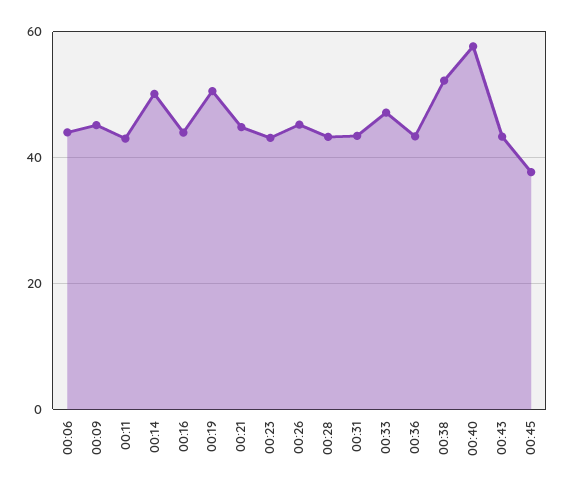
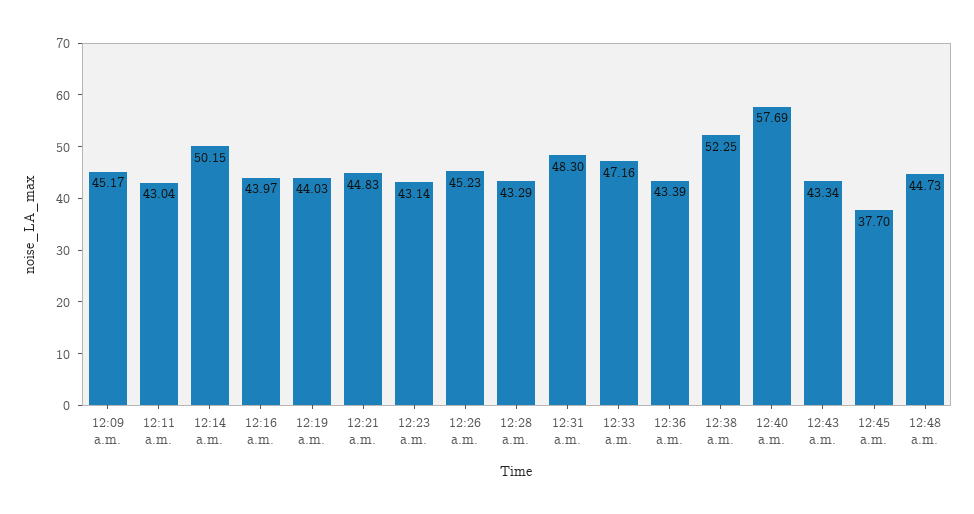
00:06: 44 -> none
00:19: 50 -> 44.03
00:31: 44 -> 48.3
12:48 a.m.: none -> 44.73

